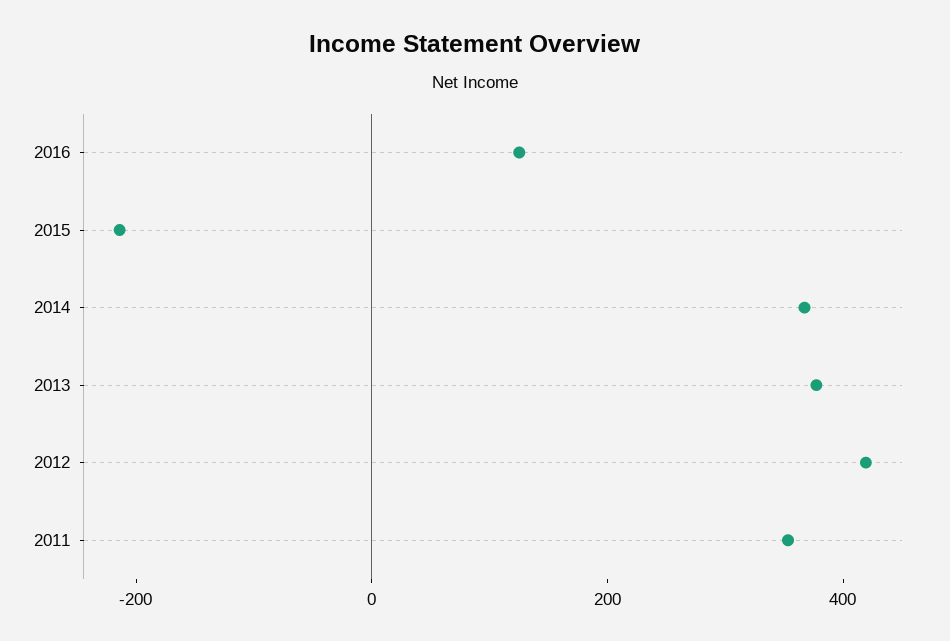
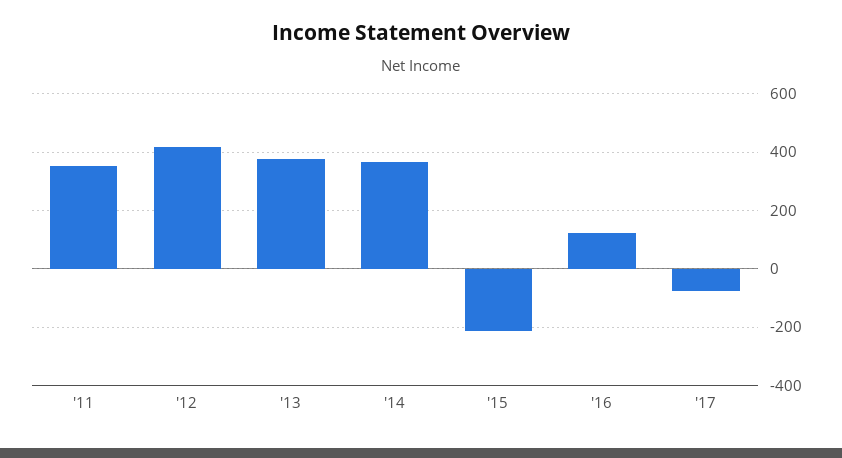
'17: none -> -75

